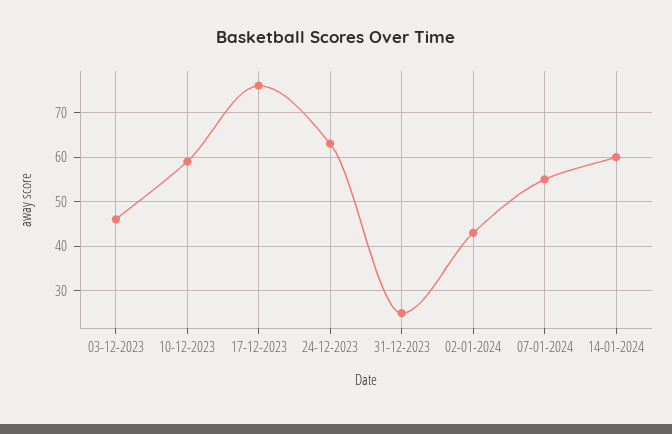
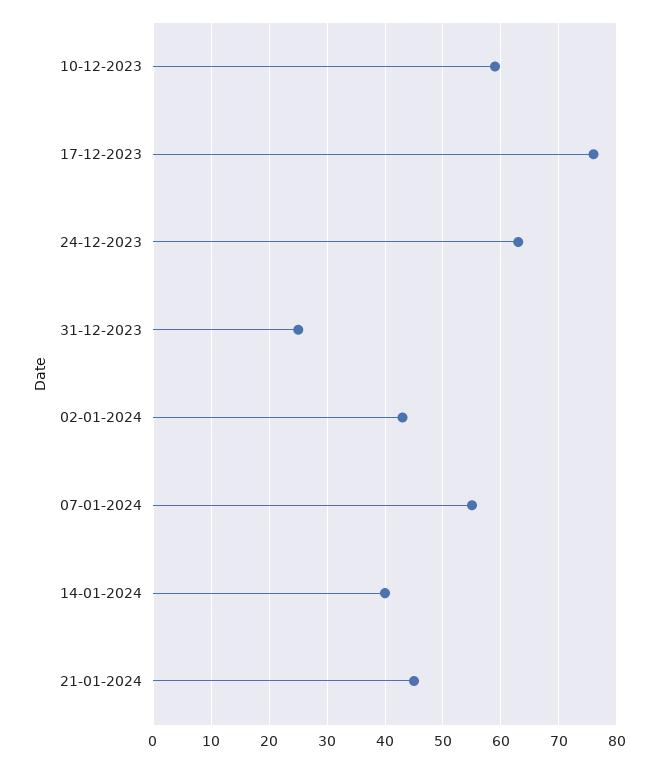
03-12-2023: 45 -> none
14-01-2024: 60 -> 40
21-01-2024: none -> 45

